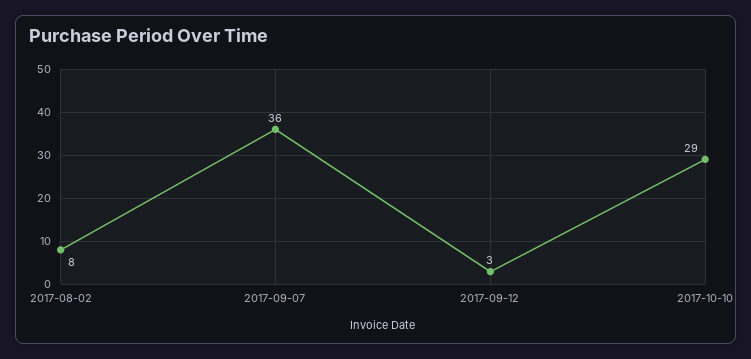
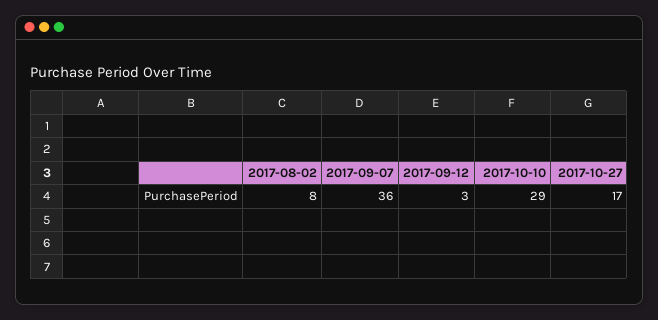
2017-10-27: none -> 17

